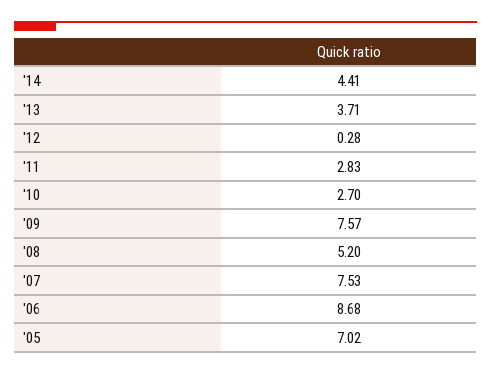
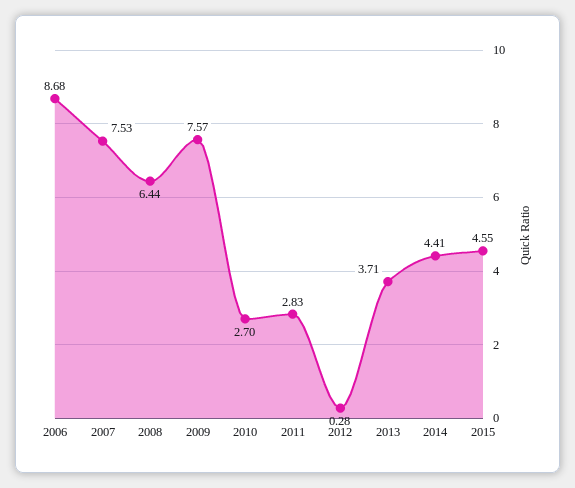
'08: 5.2 -> 6.44
'05: 7.02 -> none
2015: none -> 4.55

